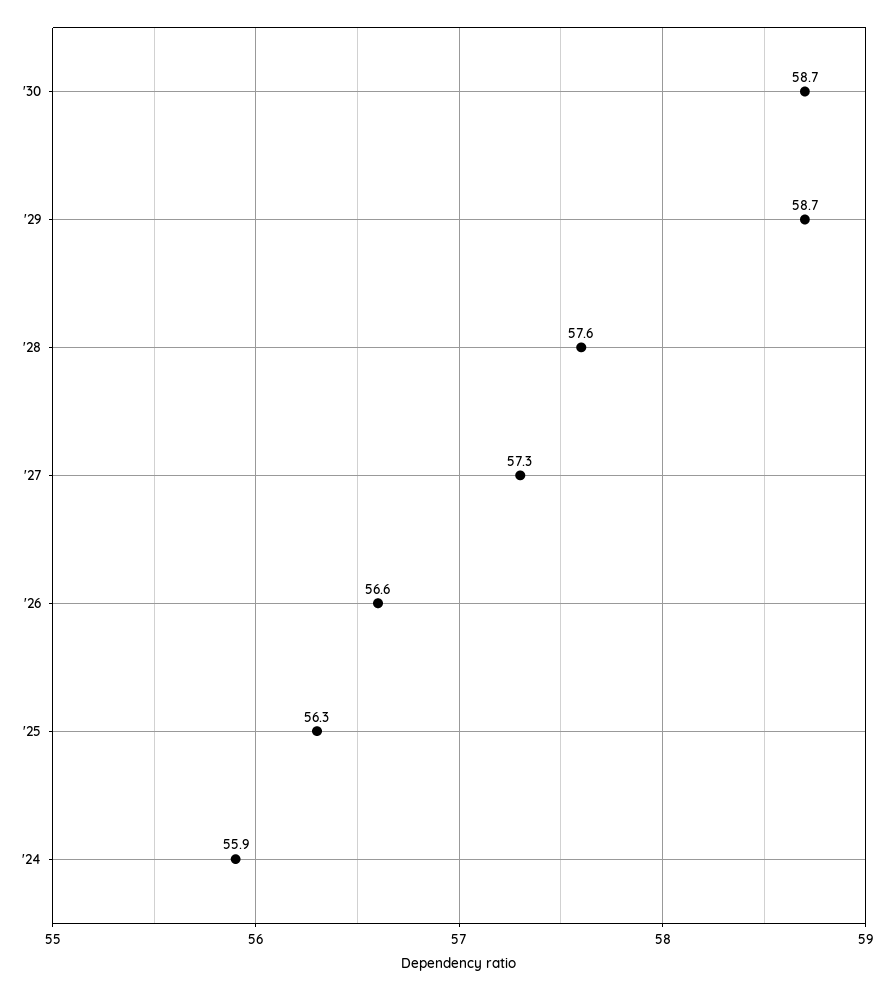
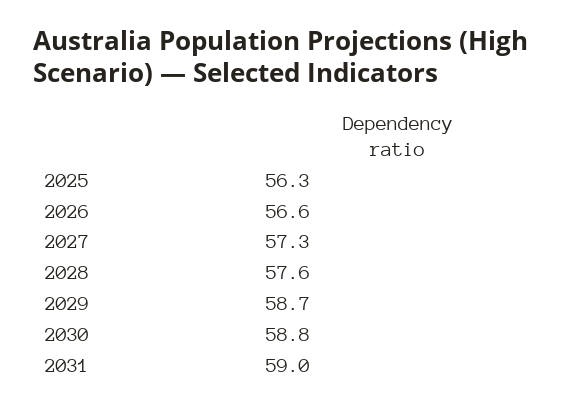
'30: 58.7 -> 58.8
'24: 55.9 -> none
2031: none -> 59

